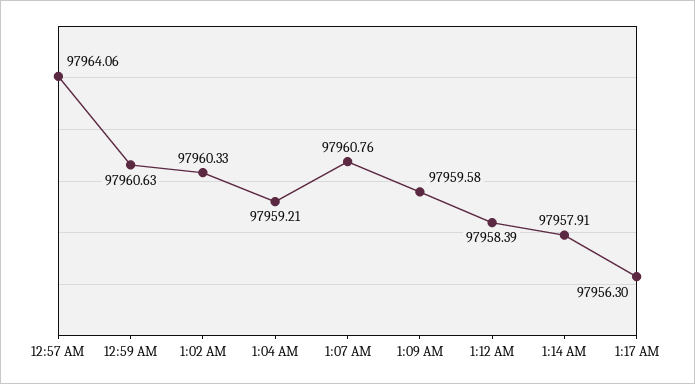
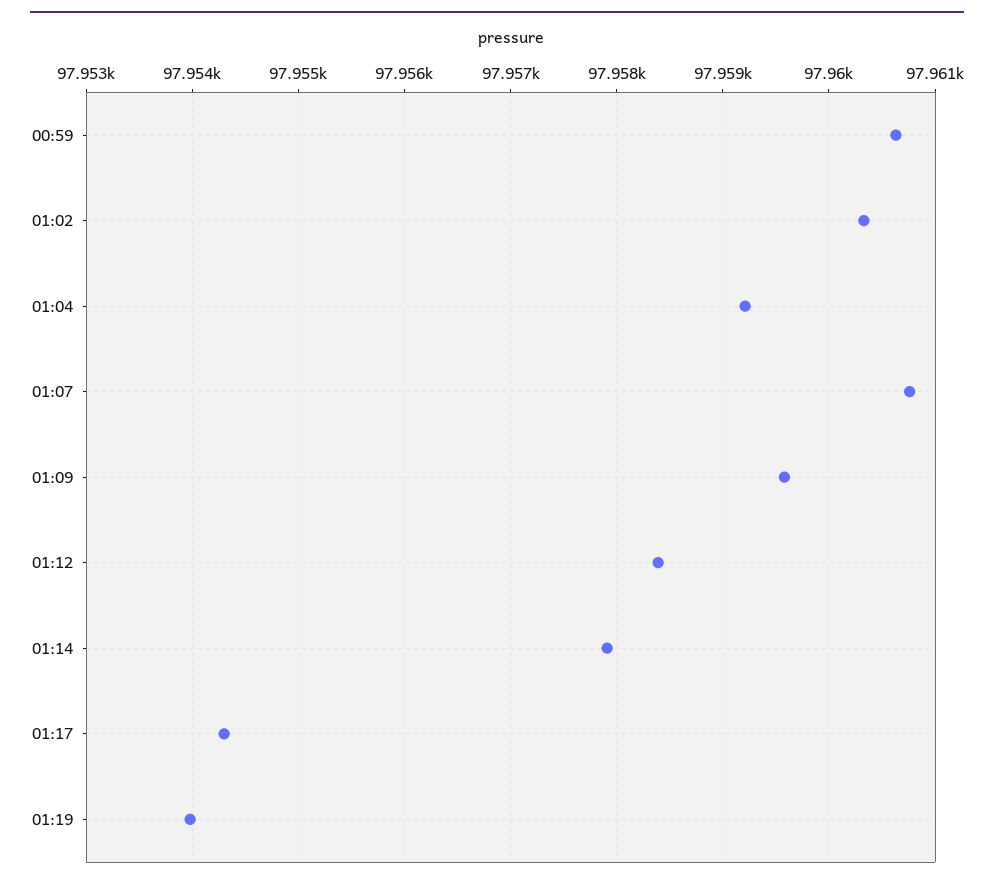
12:57 AM: 97964.06 -> none
1:17 AM: 97956.3 -> 97954.3
01:19: none -> 97954

